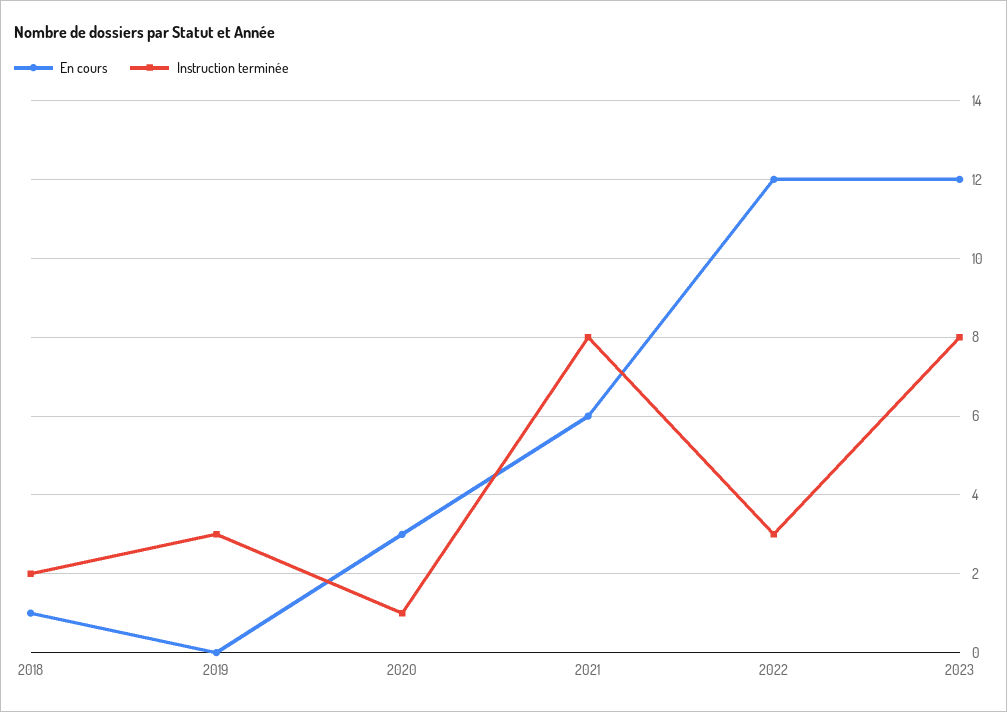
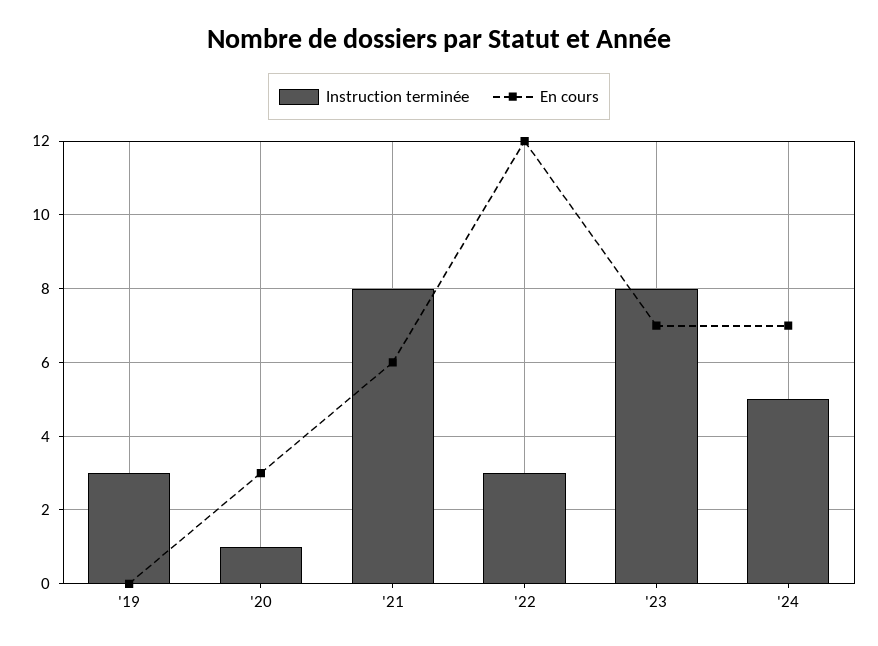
En cours, 2018: 1 -> none
Instruction terminée, 2018: 2 -> none
En cours, 2023: 12 -> 7
Instruction terminée, '24: none -> 5
En cours, '24: none -> 7

